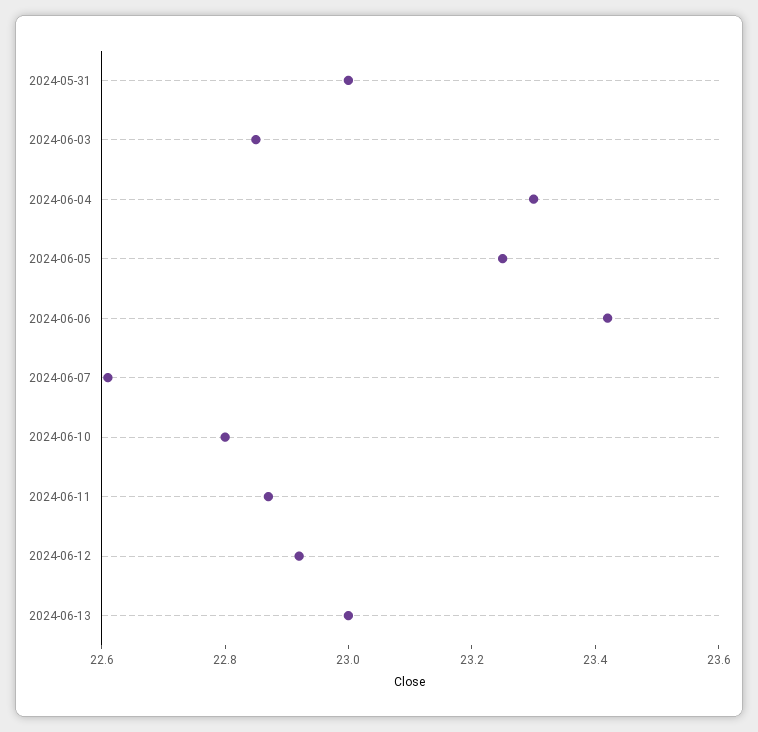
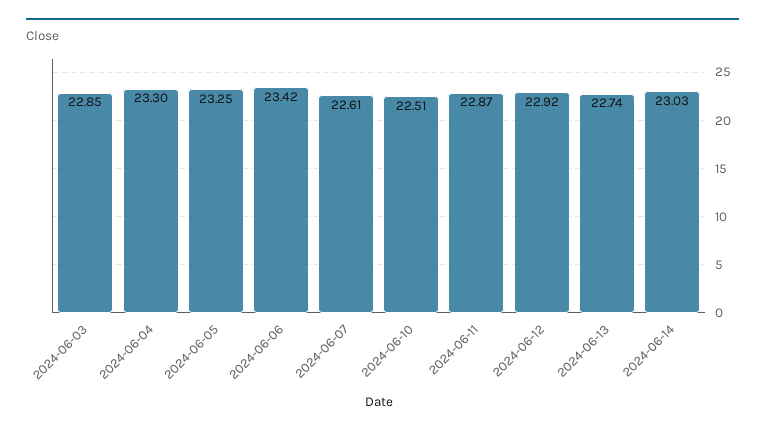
2024-05-31: 23 -> none
2024-06-10: 22.8 -> 22.51
2024-06-13: 23 -> 22.74
2024-06-14: none -> 23.03

